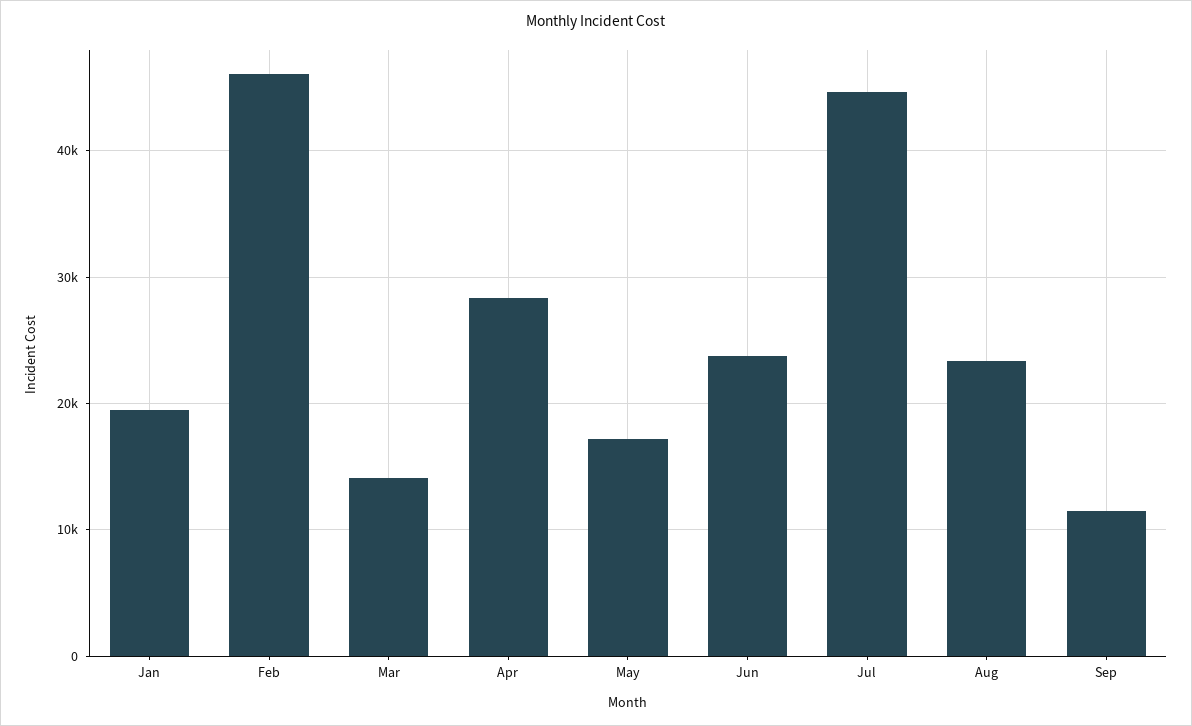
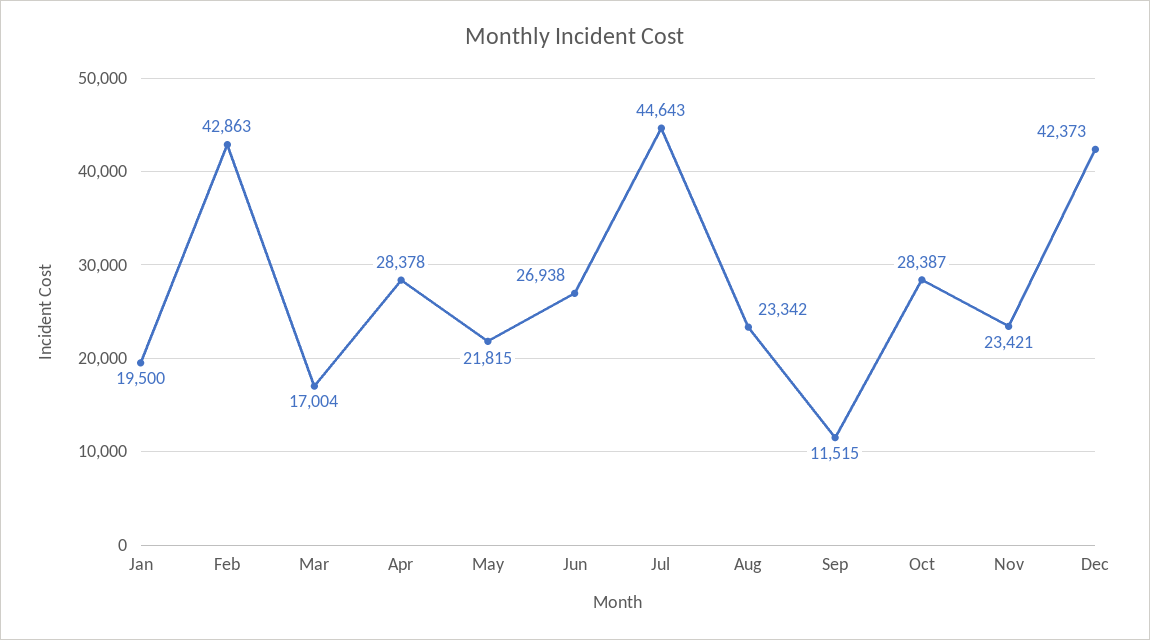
Feb: 46000 -> 42863
Mar: 14000 -> 17004
May: 17000 -> 21815
Jun: 24000 -> 26938
Oct: none -> 28387
Nov: none -> 23421
Dec: none -> 42373

